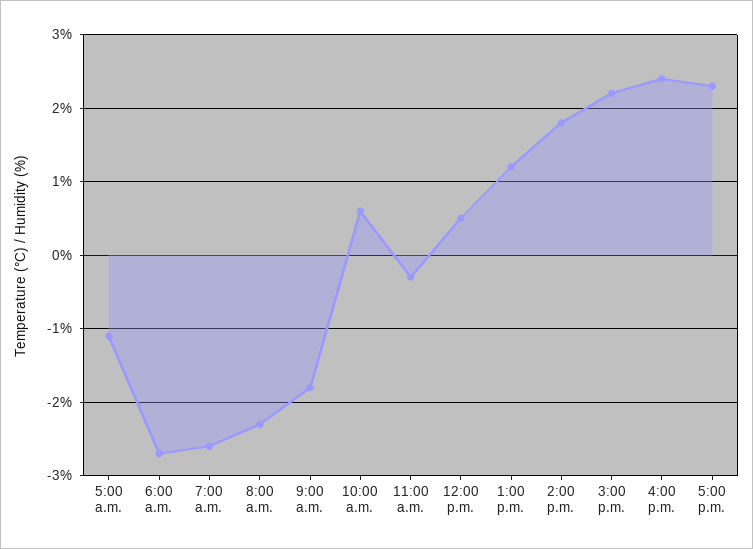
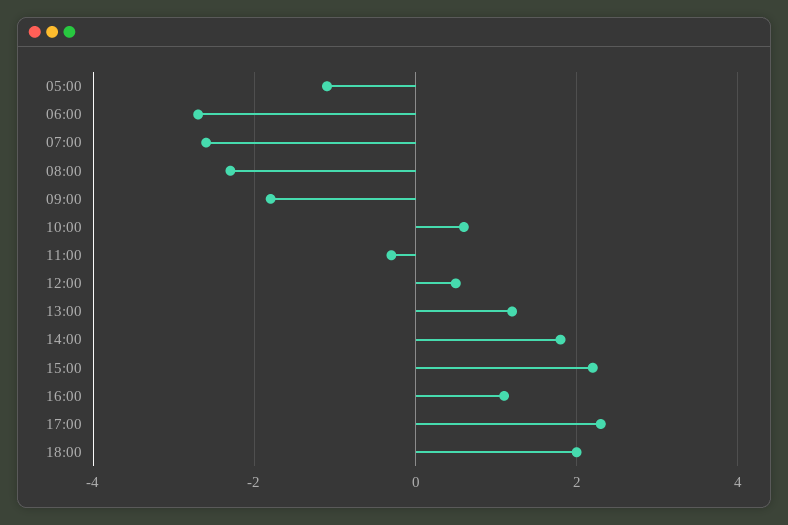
4:00 p.m.: 2.4 -> 1
18:00: none -> 2

